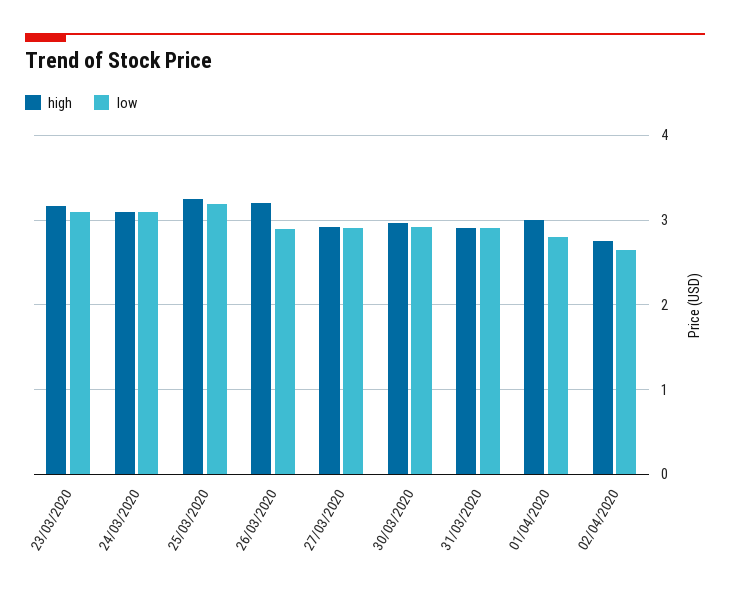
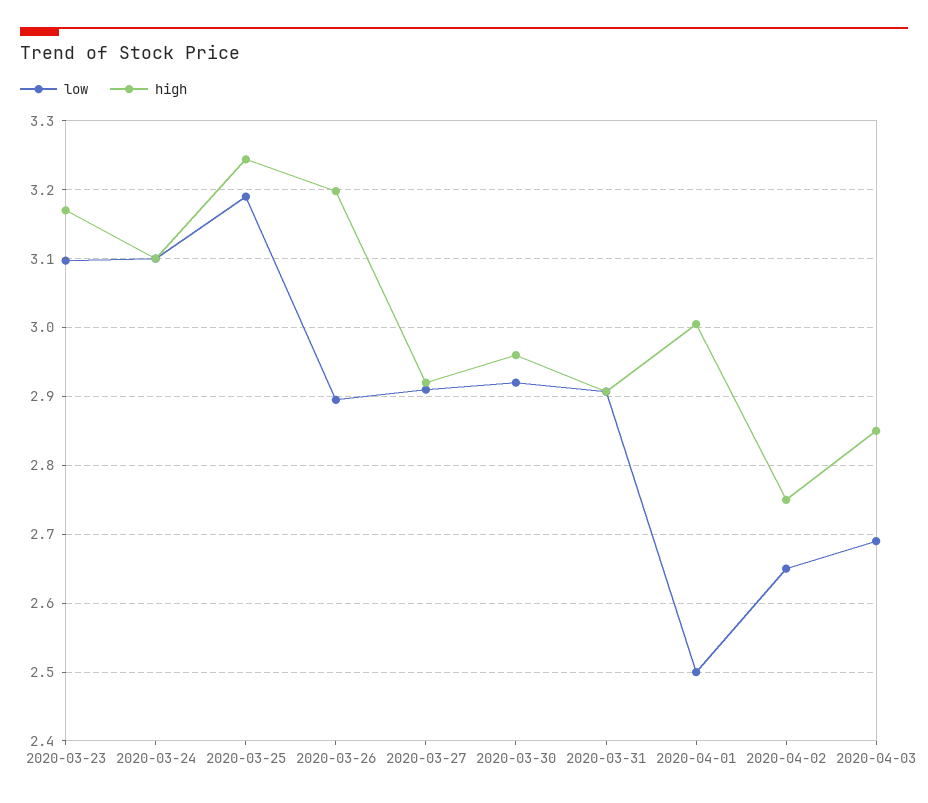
low, 01/04/2020: 2.8 -> 2.5
low, 2020-04-03: none -> 2.69
high, 2020-04-03: none -> 2.85

